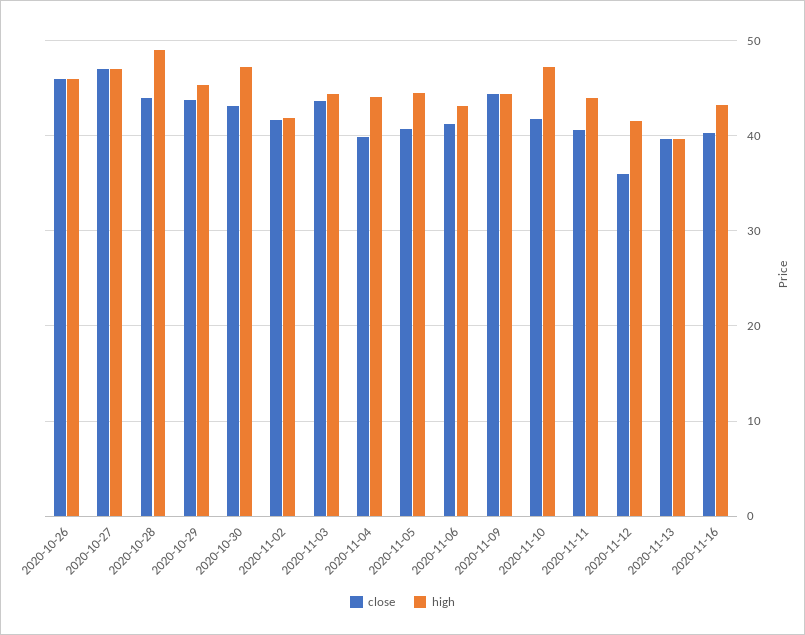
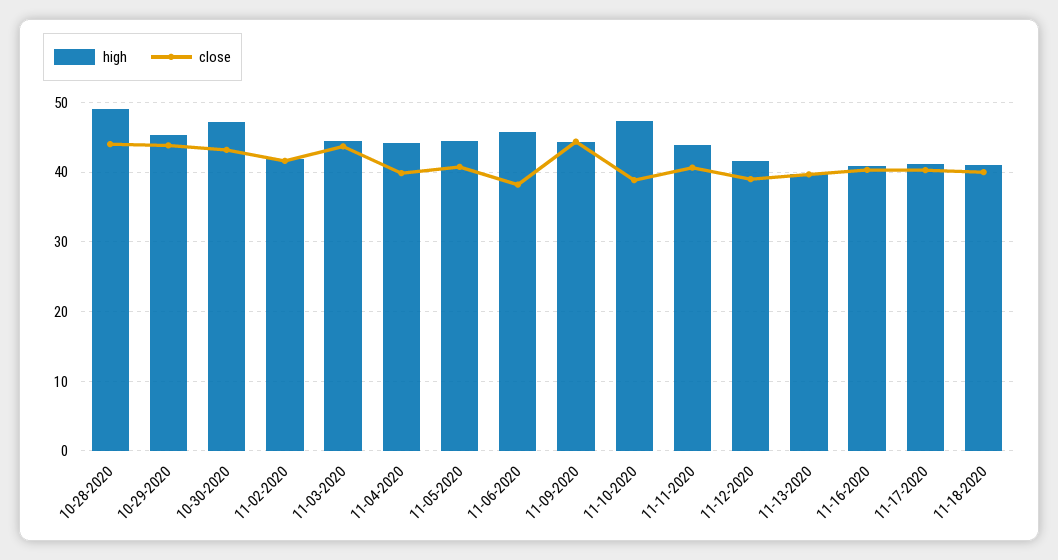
close, 2020-10-26: 46 -> none
high, 2020-10-26: 46 -> none
close, 2020-10-27: 47 -> none
high, 2020-10-27: 47 -> none
close, 2020-11-06: 41 -> 38
high, 2020-11-06: 43 -> 46
close, 2020-11-10: 42 -> 39
close, 2020-11-12: 36 -> 39
high, 2020-11-16: 43 -> 41
high, 11-17-2020: none -> 41
close, 11-17-2020: none -> 40
high, 11-18-2020: none -> 41
close, 11-18-2020: none -> 40

